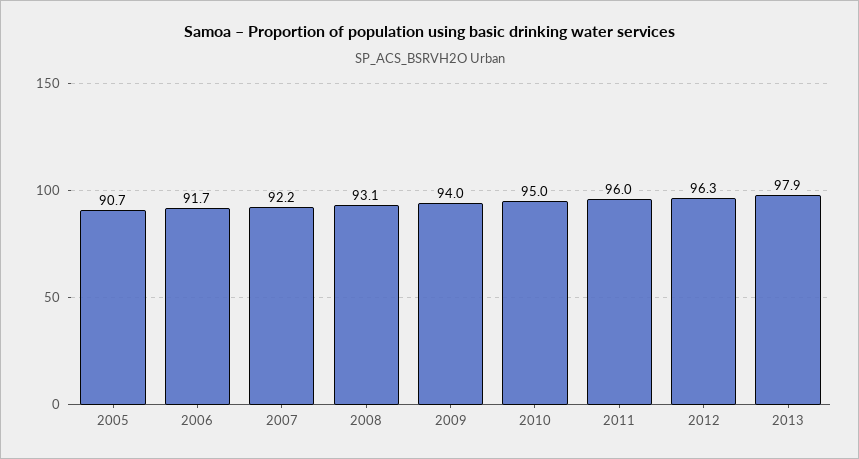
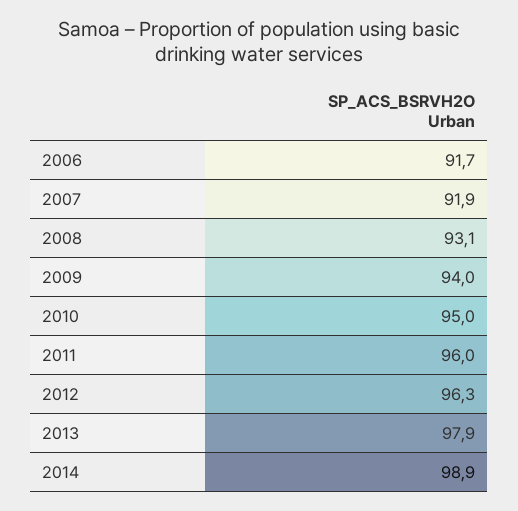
2005: 90.7 -> none
2007: 92.2 -> 91.9
2014: none -> 98.9

